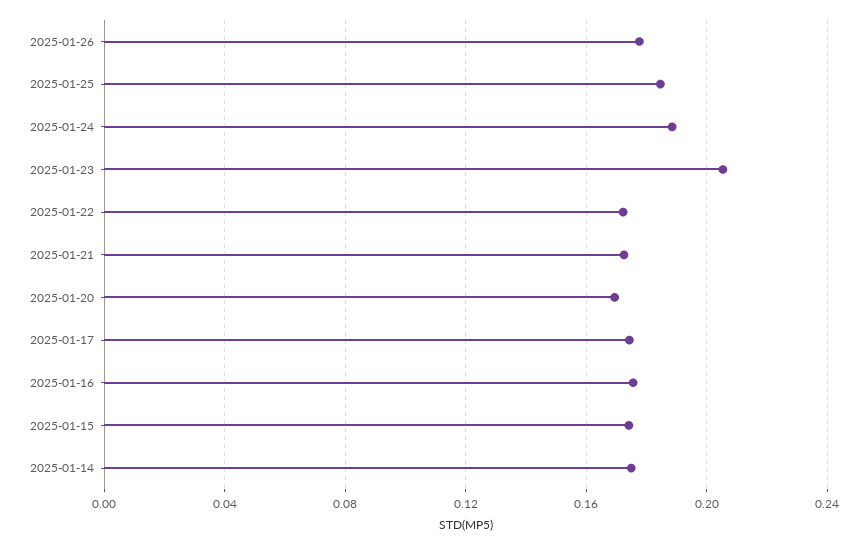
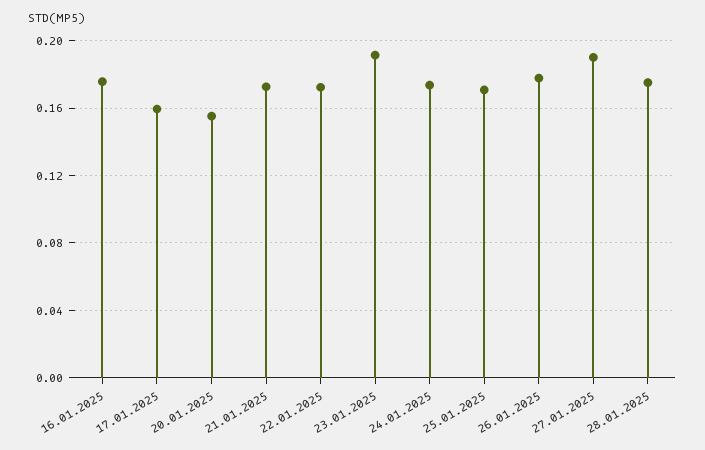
2025-01-25: 0.185 -> 0.17
2025-01-24: 0.19 -> 0.175
2025-01-23: 0.205 -> 0.19
2025-01-20: 0.17 -> 0.155
2025-01-17: 0.175 -> 0.16
2025-01-15: 0.175 -> none
2025-01-14: 0.175 -> none
27.01.2025: none -> 0.19
28.01.2025: none -> 0.175

